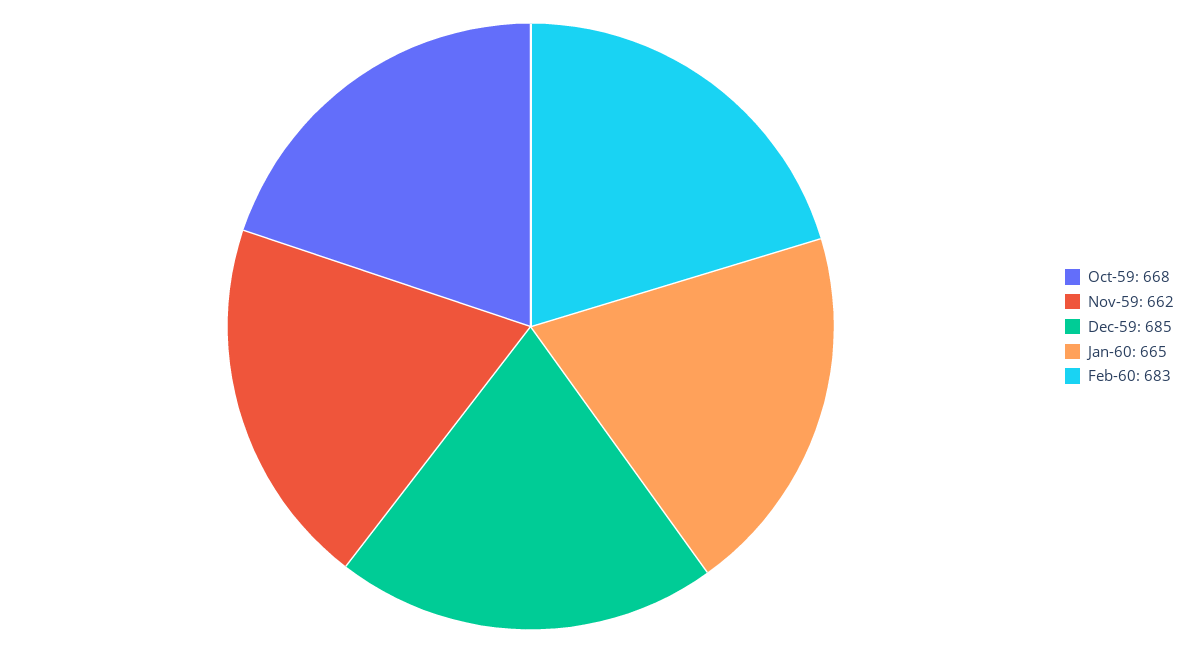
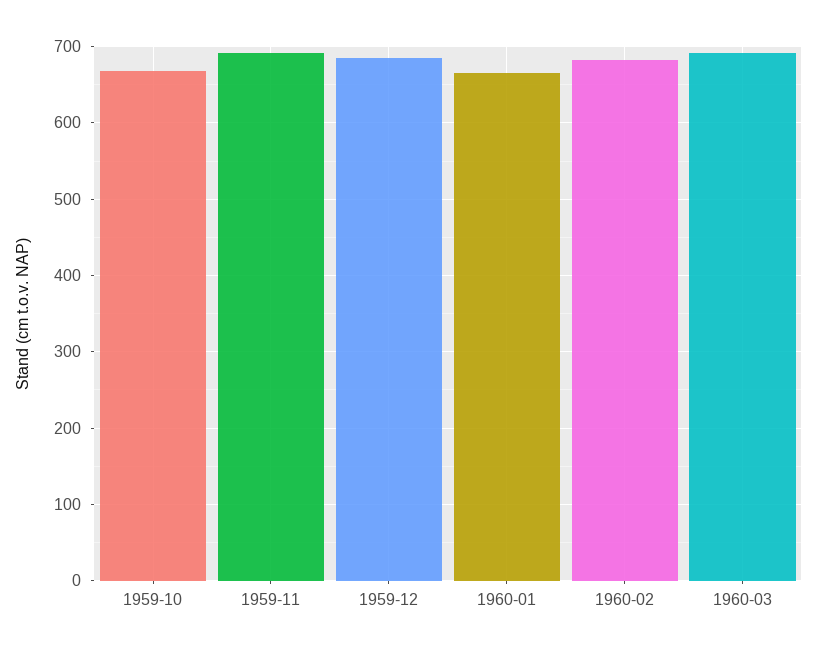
Nov-59: 662 -> 690
1960-03: none -> 690

